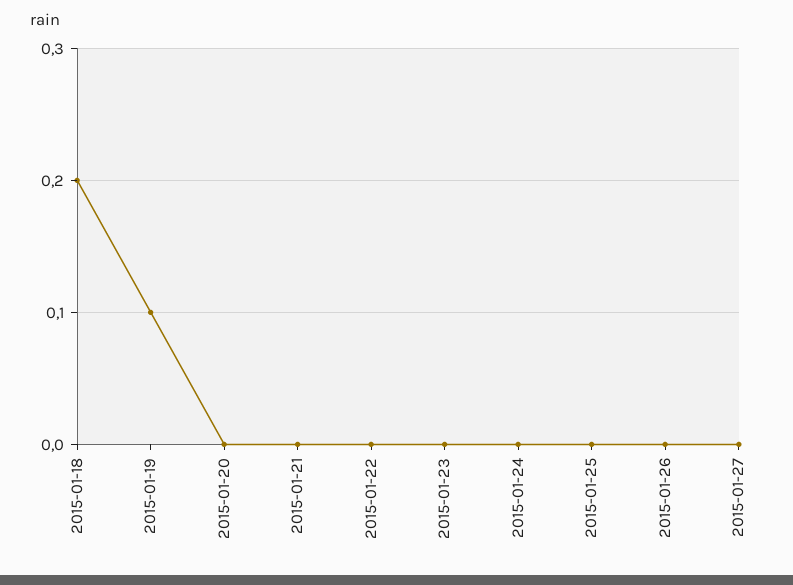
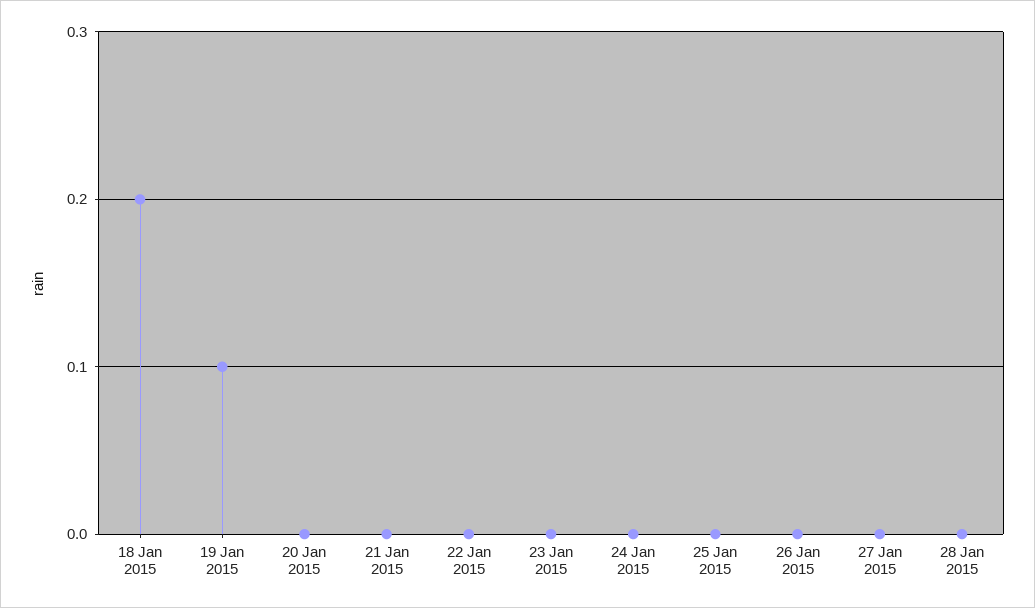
28 Jan 2015: none -> 0

